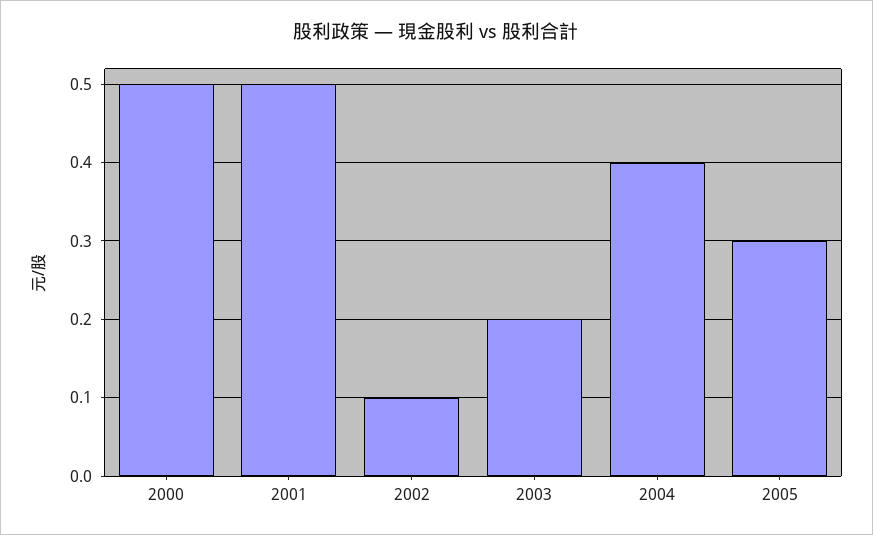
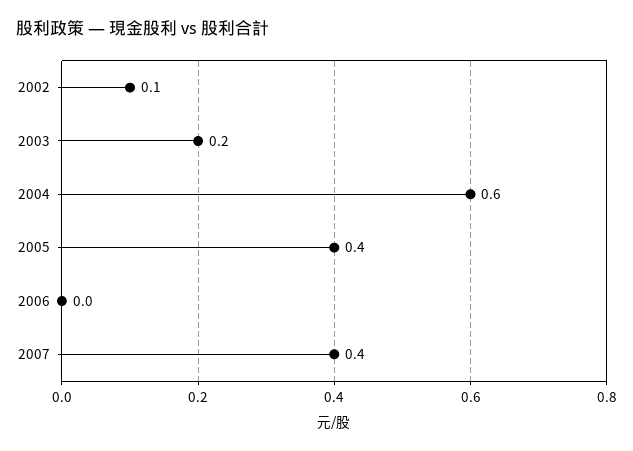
2000: 0.5 -> none
2001: 0.5 -> none
2004: 0.4 -> 0.6
2005: 0.3 -> 0.4
2006: none -> 0
2007: none -> 0.4

